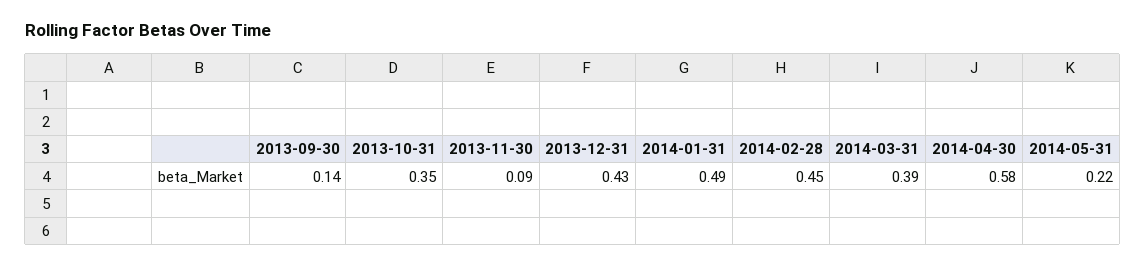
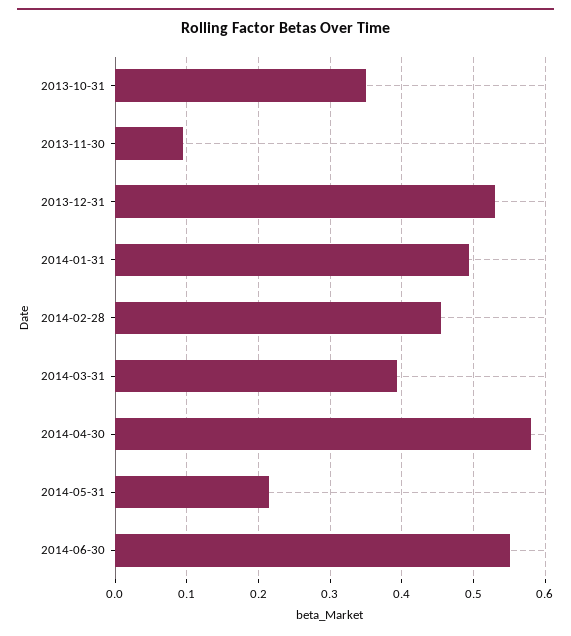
2013-09-30: 0.14 -> none
2013-12-31: 0.43 -> 0.53
2014-06-30: none -> 0.55

